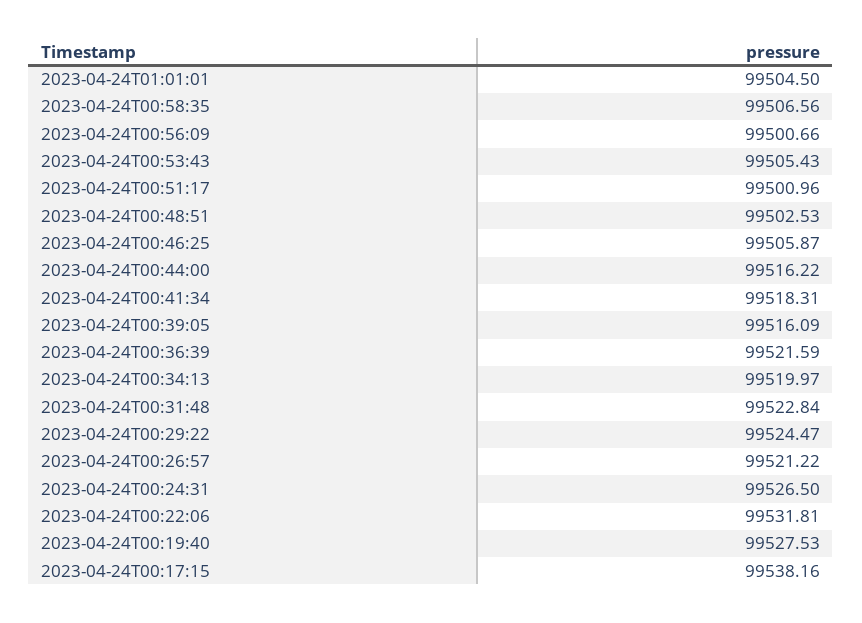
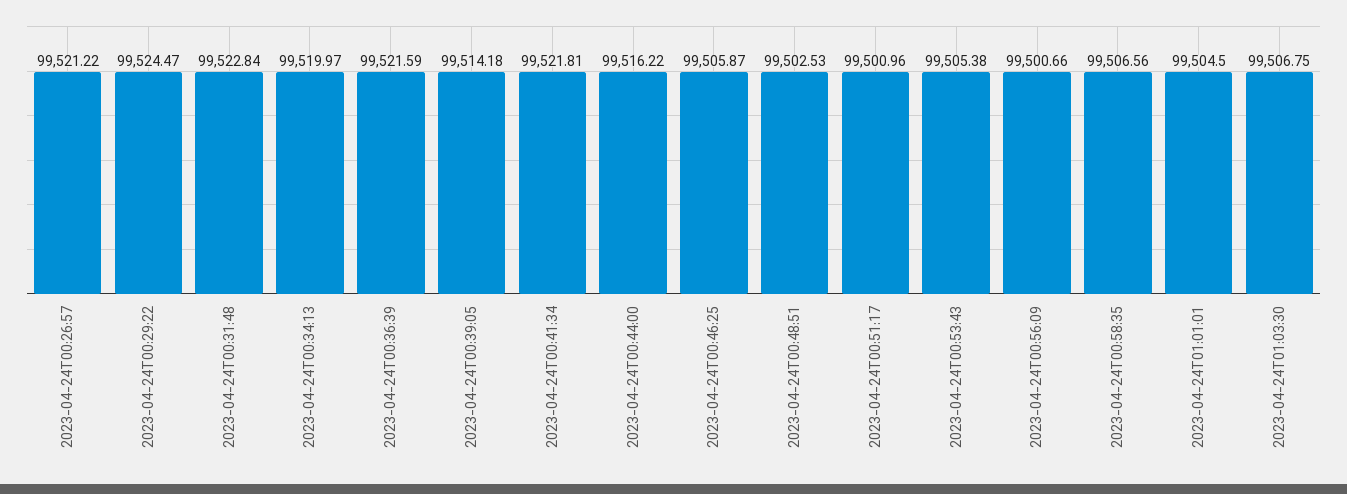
2023-04-24T00:53:43: 99505.43 -> 99505.38
2023-04-24T00:41:34: 99518.31 -> 99521.81
2023-04-24T00:39:05: 99516.09 -> 99514.18
2023-04-24T00:24:31: 99526.5 -> none
2023-04-24T00:22:06: 99531.81 -> none
2023-04-24T00:19:40: 99527.53 -> none
2023-04-24T00:17:15: 99538.16 -> none
2023-04-24T01:03:30: none -> 99506.75

